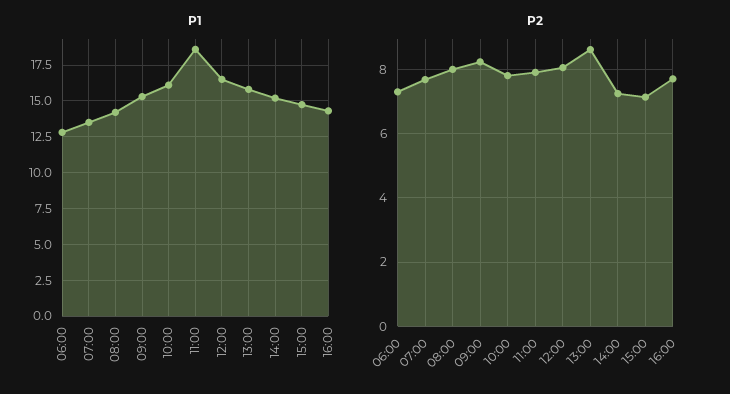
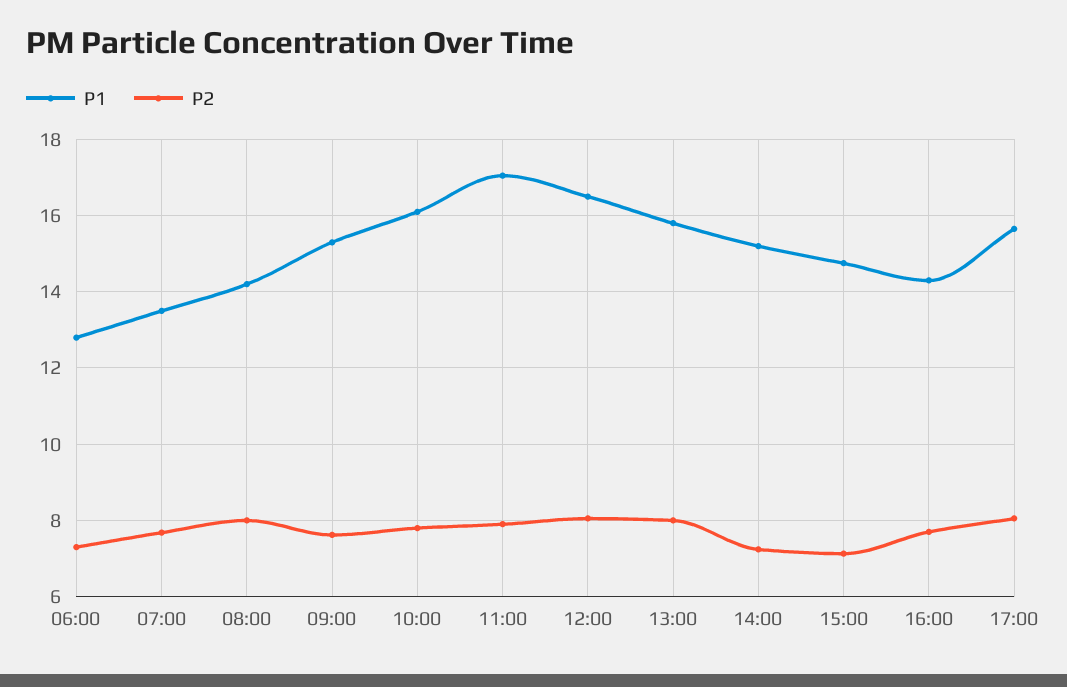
P1, 11:00: 18.5 -> 17
P2, 09:00: 8.2 -> 7.6
P2, 13:00: 8.6 -> 8
P1, 17:00: none -> 15.6
P2, 17:00: none -> 8

